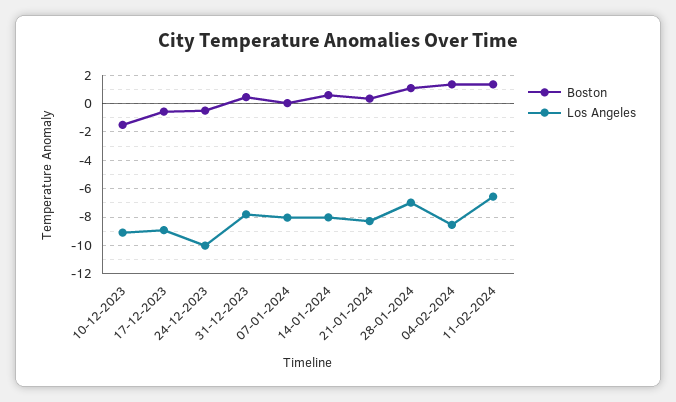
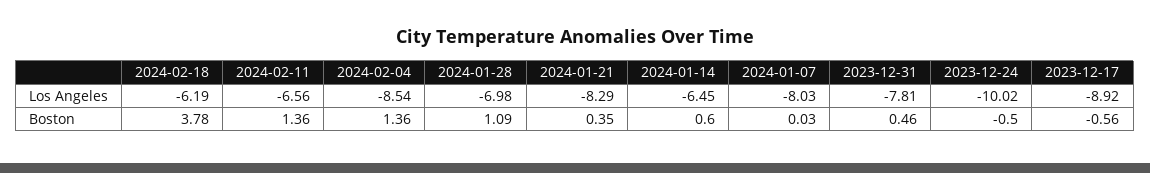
Boston, 10-12-2023: -1.5 -> none
Los Angeles, 10-12-2023: -9 -> none
Los Angeles, 14-01-2024: -8 -> -6.45
Los Angeles, 2024-02-18: none -> -6.19
Boston, 2024-02-18: none -> 3.78

